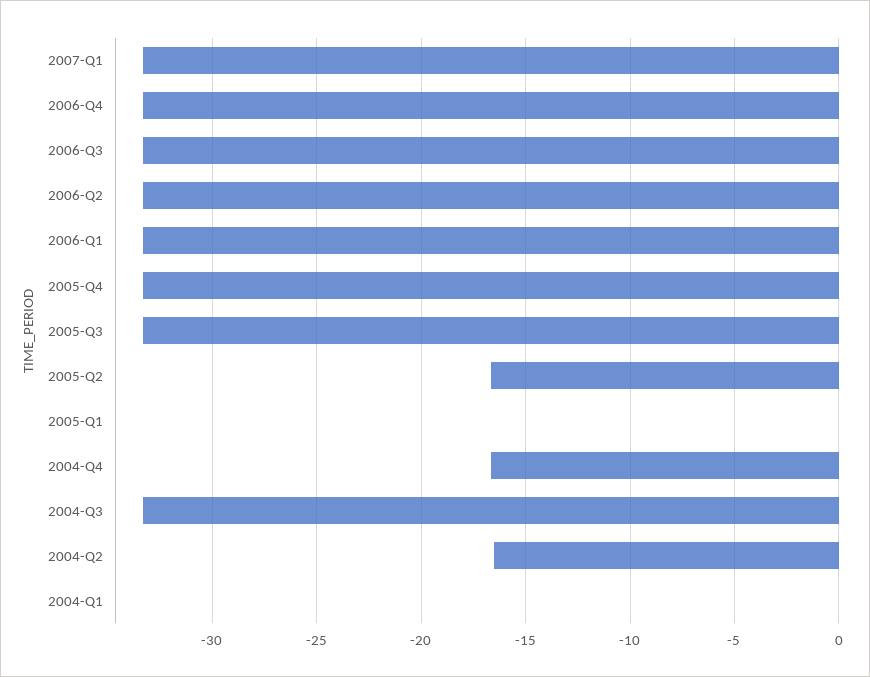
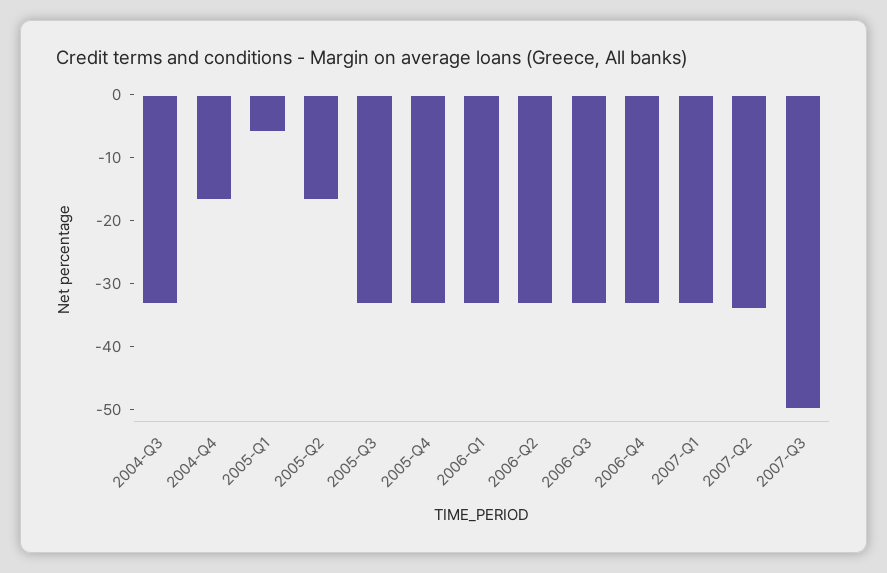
2005-Q1: 0 -> -6
2004-Q2: -16.5 -> none
2004-Q1: 0 -> none
2007-Q2: none -> -34
2007-Q3: none -> -50

